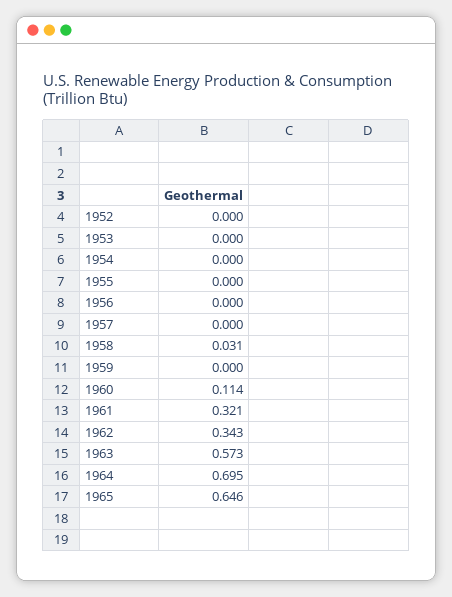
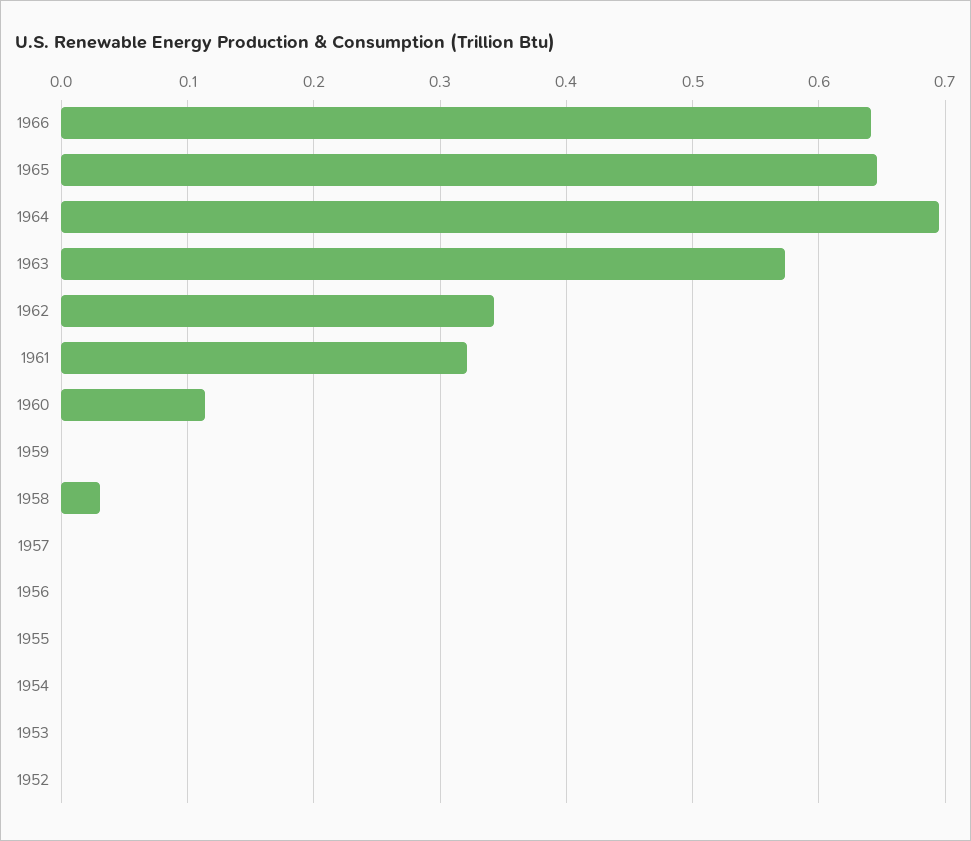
1966: none -> 0.64

